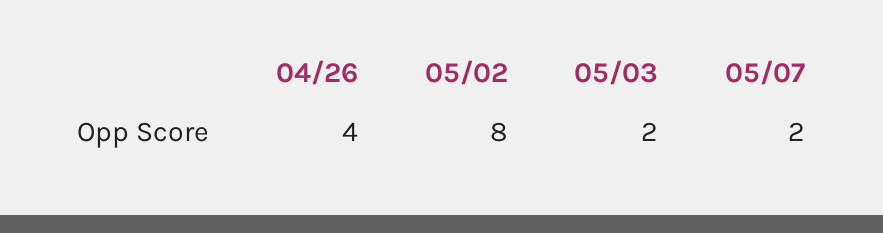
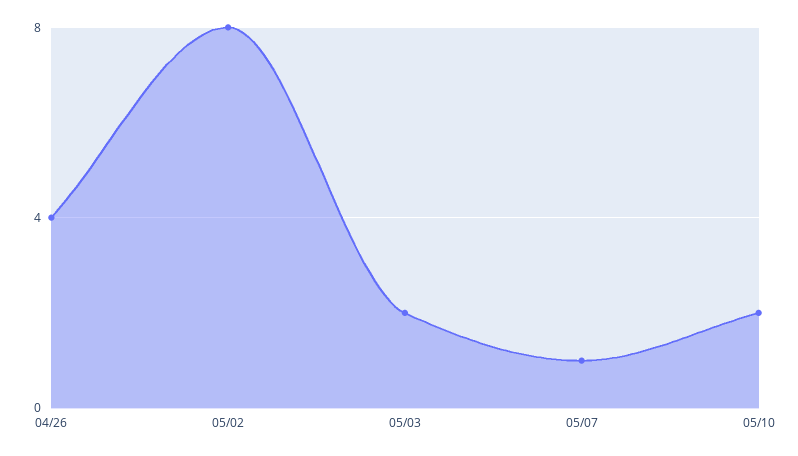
05/07: 2 -> 1
05/10: none -> 2

